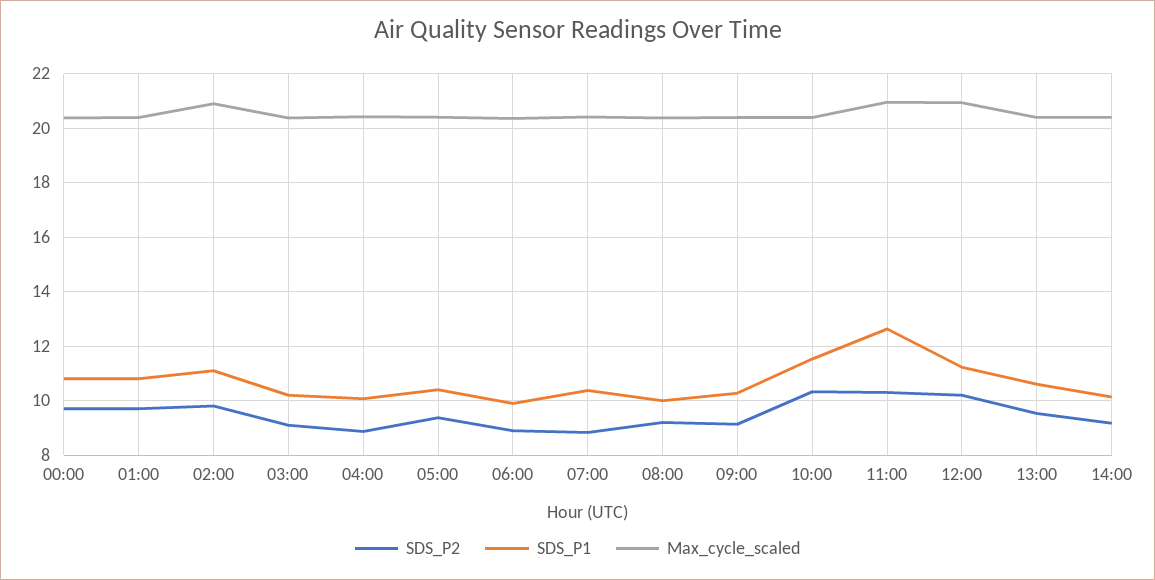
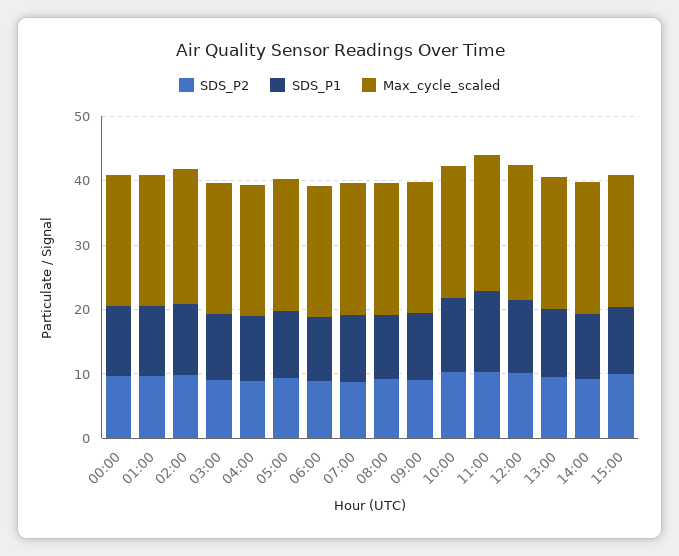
SDS_P2, 15:00: none -> 10
SDS_P1, 15:00: none -> 10
Max_cycle_scaled, 15:00: none -> 20

